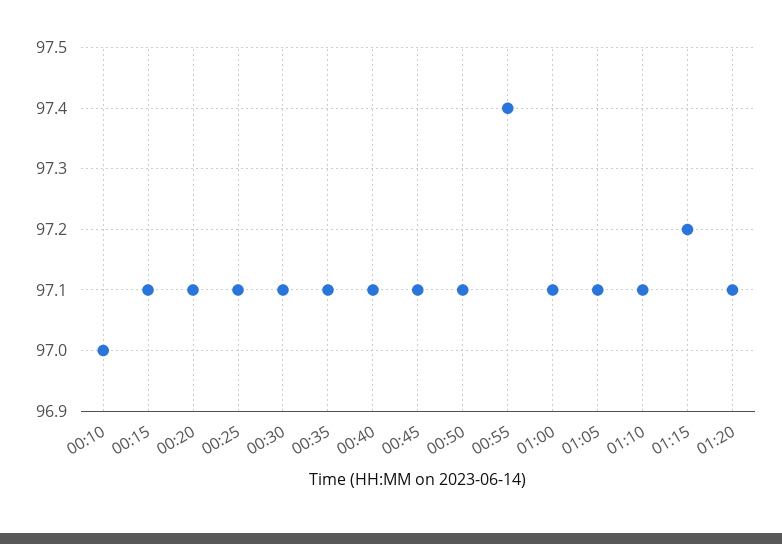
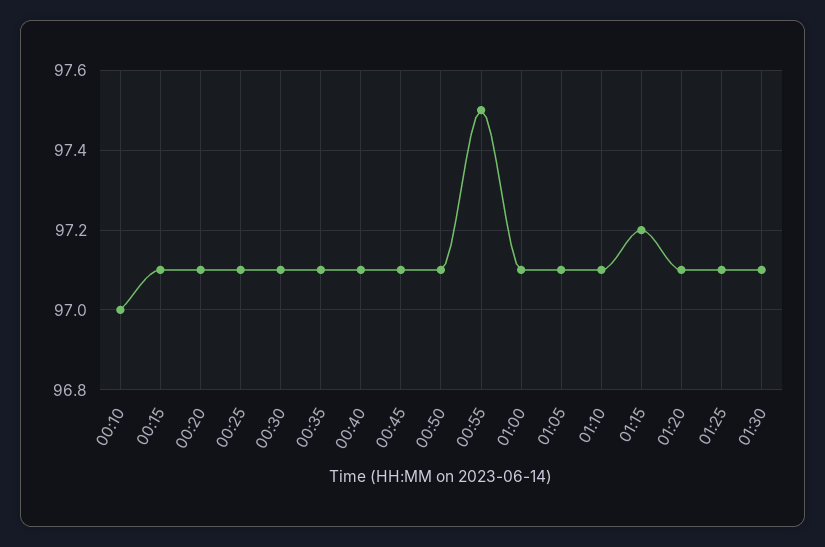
00:55: 97.4 -> 97.5
01:25: none -> 97.1
01:30: none -> 97.1

